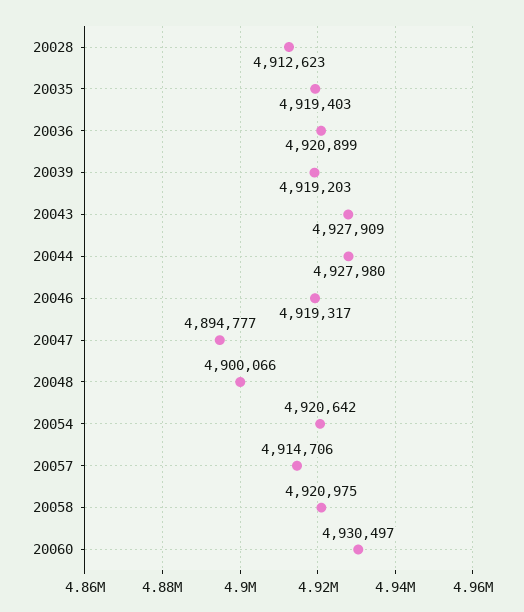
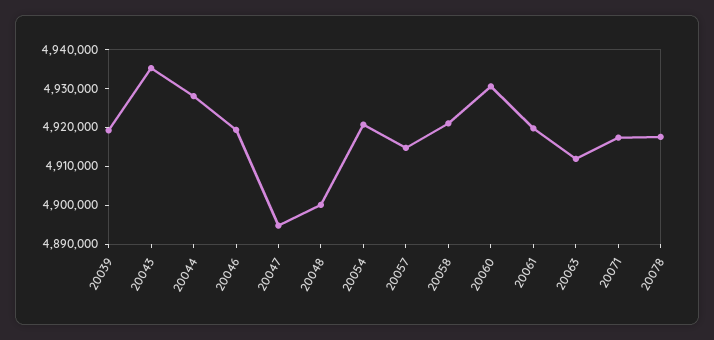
20028: 4912623 -> none
20035: 4919403 -> none
20036: 4920899 -> none
20043: 4927909 -> 4935000
20061: none -> 4920000
20063: none -> 4912500
20071: none -> 4917500
20078: none -> 4917500

